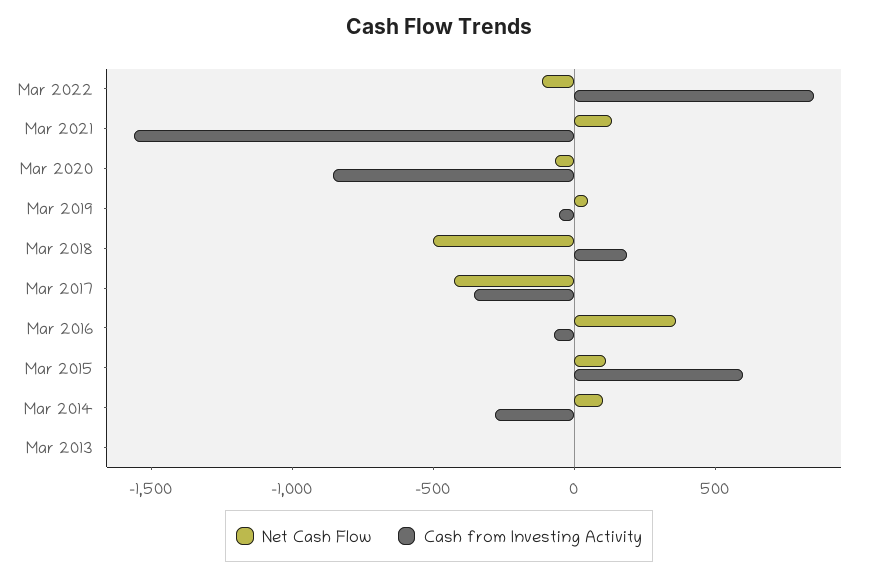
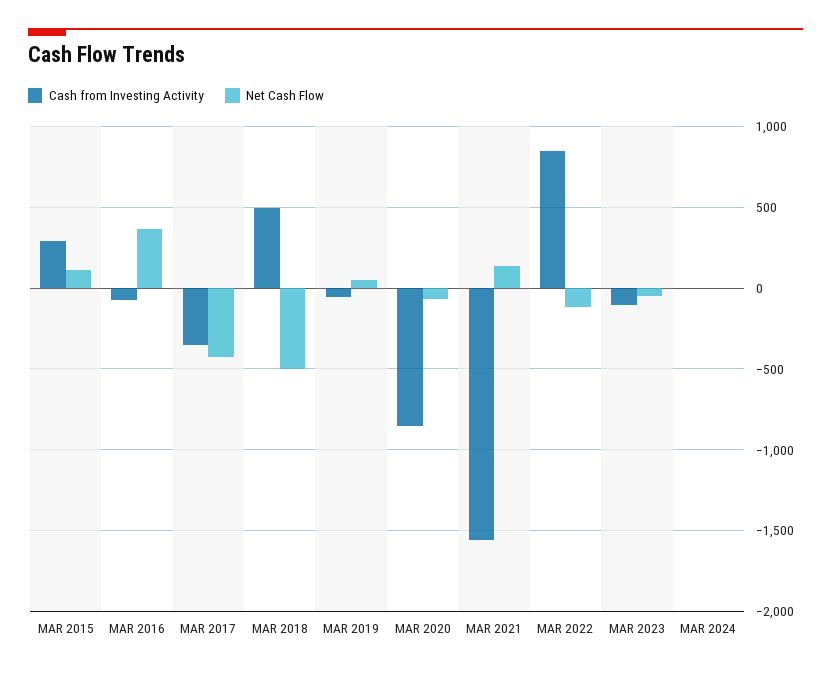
Cash from Investing Activity, Mar 2018: 200 -> 500
Cash from Investing Activity, Mar 2015: 600 -> 300
Net Cash Flow, Mar 2014: 100 -> none
Cash from Investing Activity, Mar 2014: -300 -> none
Net Cash Flow, Mar 2013: 0 -> none
Cash from Investing Activity, Mar 2013: 0 -> none
Cash from Investing Activity, MAR 2023: none -> -100
Net Cash Flow, MAR 2023: none -> -50
Cash from Investing Activity, MAR 2024: none -> 0
Net Cash Flow, MAR 2024: none -> 0

